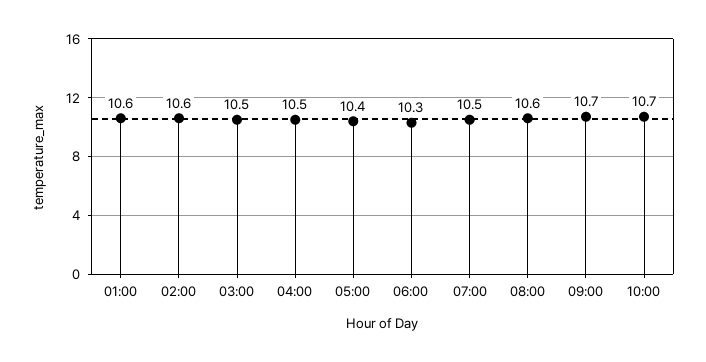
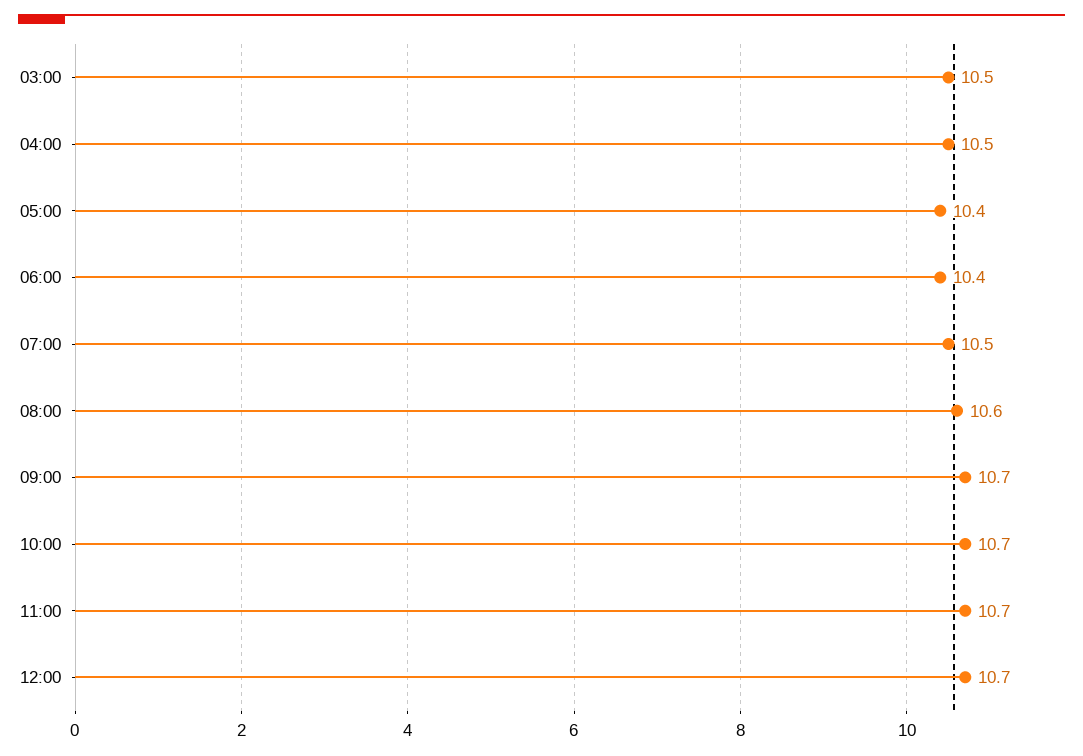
01:00: 10.6 -> none
02:00: 10.6 -> none
06:00: 10.3 -> 10.4
11:00: none -> 10.7
12:00: none -> 10.7

